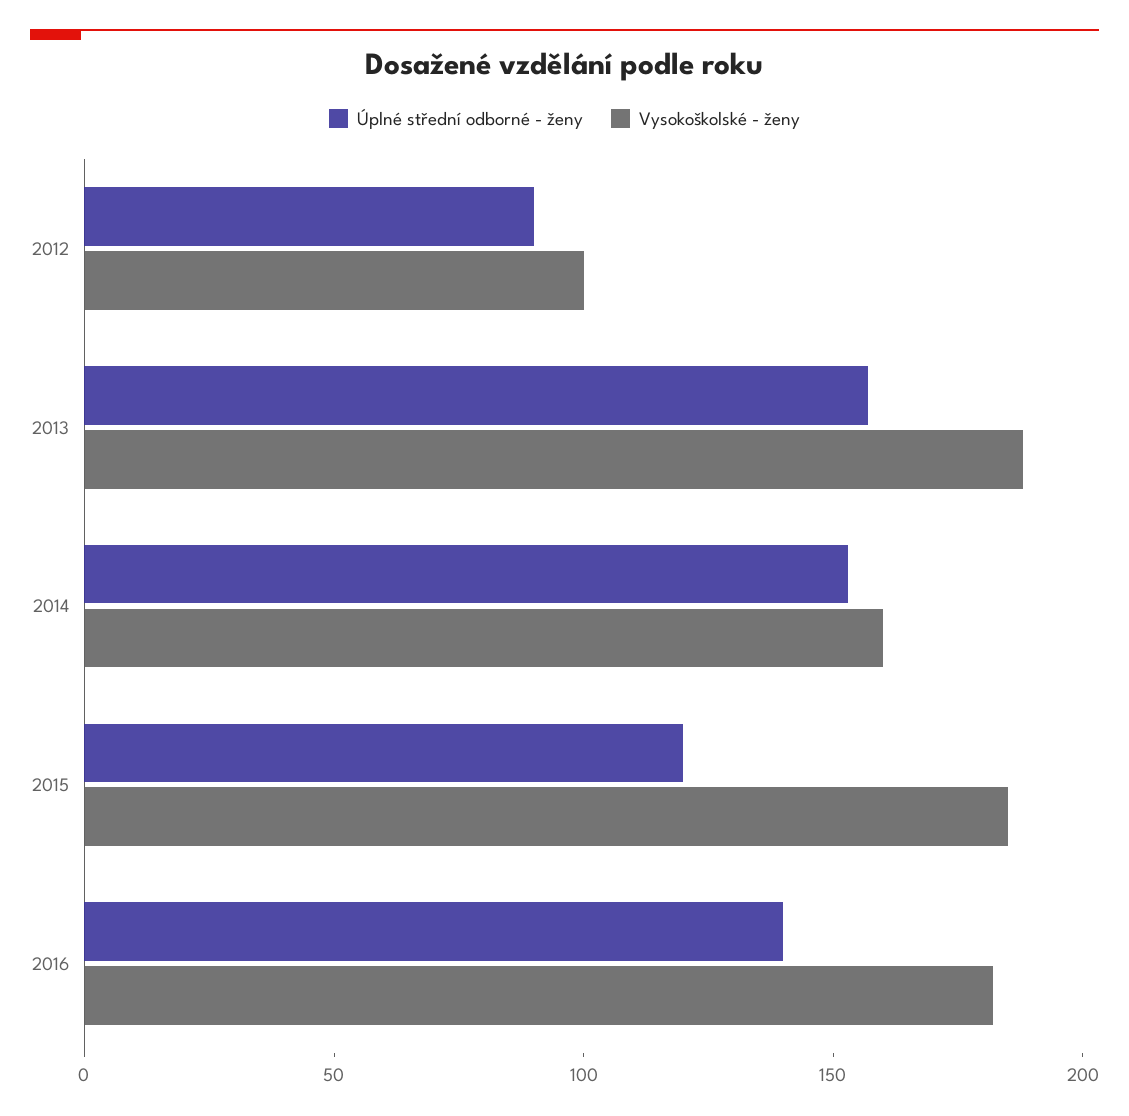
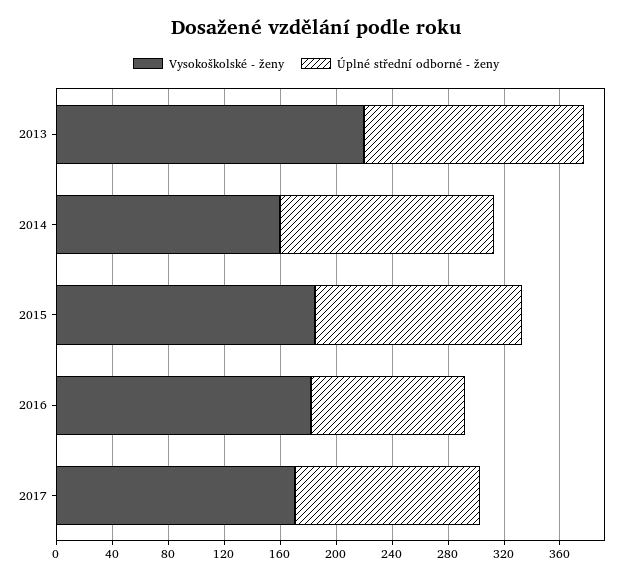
Úplné střední odborné - ženy, 2012: 90 -> none
Vysokoškolské - ženy, 2012: 100 -> none
Vysokoškolské - ženy, 2013: 190 -> 220
Úplné střední odborné - ženy, 2015: 120 -> 150
Úplné střední odborné - ženy, 2016: 140 -> 110
Vysokoškolské - ženy, 2017: none -> 170
Úplné střední odborné - ženy, 2017: none -> 130

